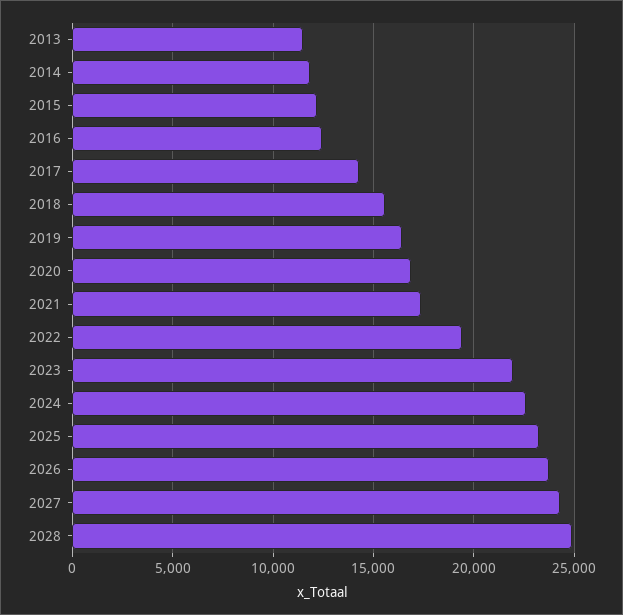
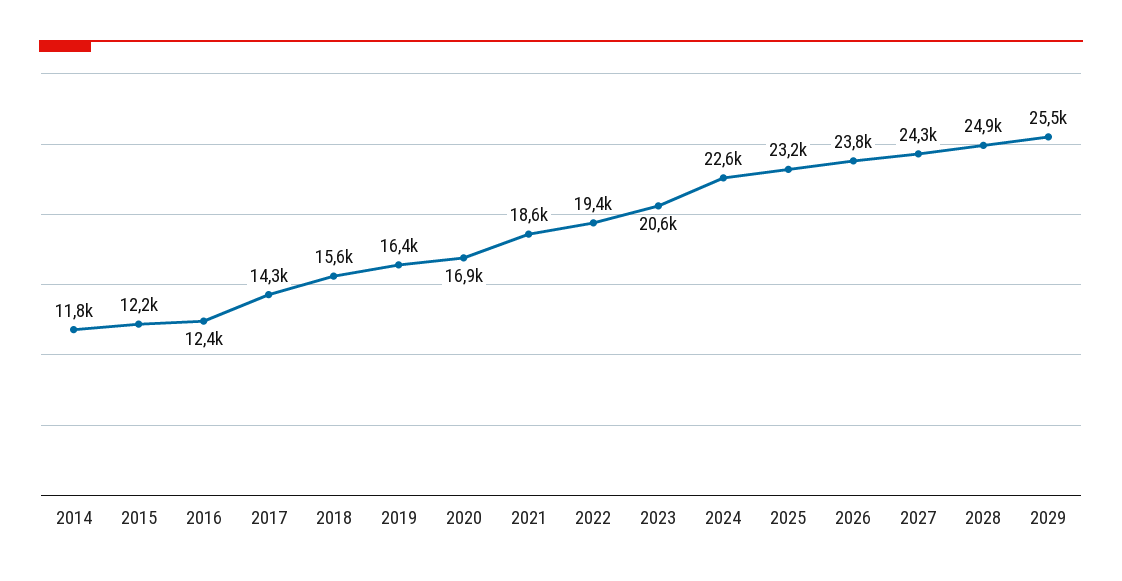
2013: 11500 -> none
2021: 17500 -> 18600
2023: 22000 -> 20600
2029: none -> 25500

